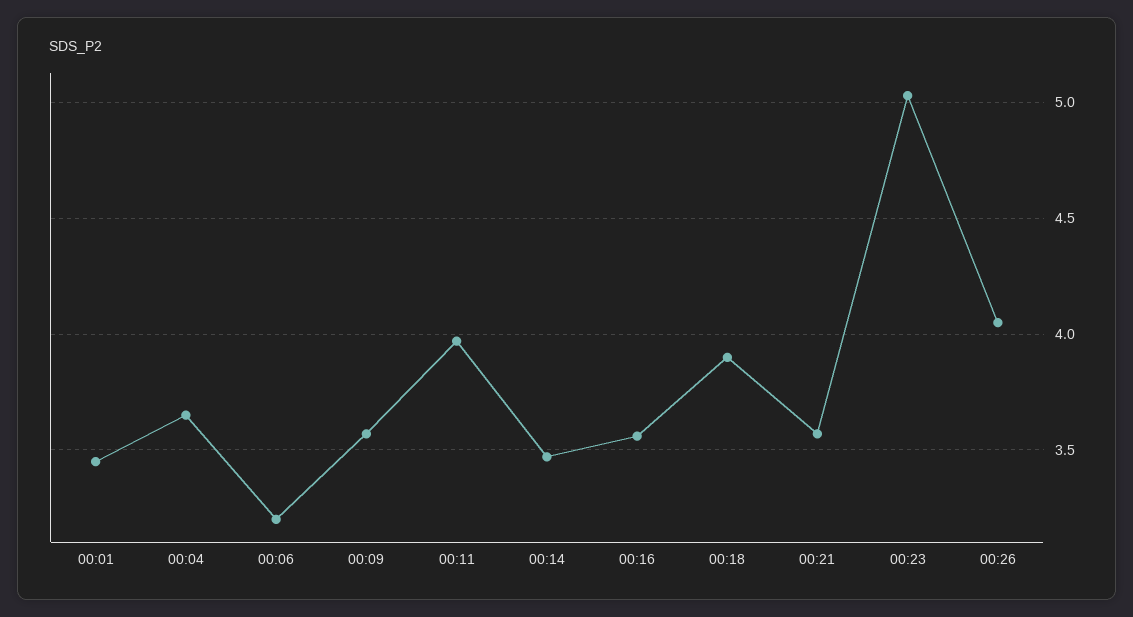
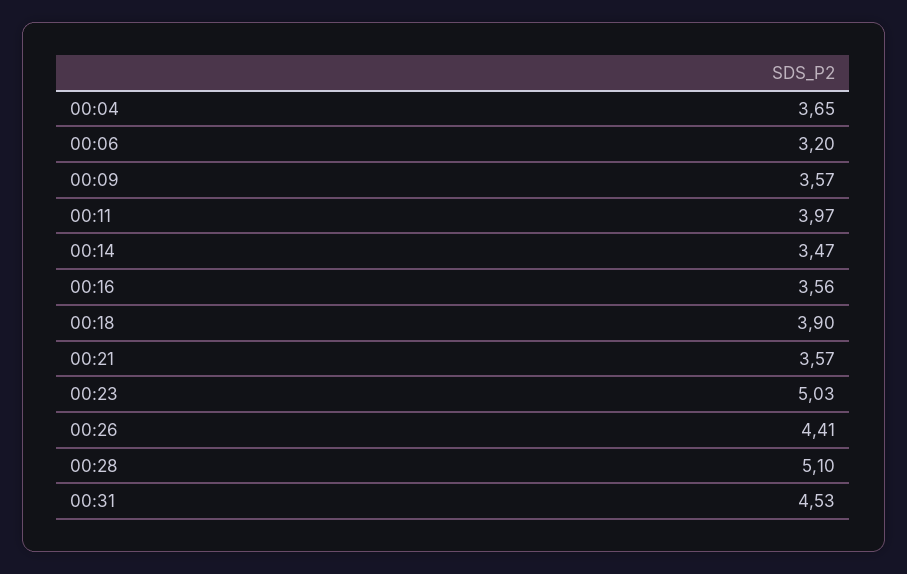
00:01: 3.45 -> none
00:26: 4.05 -> 4.41
00:28: none -> 5.1
00:31: none -> 4.53

